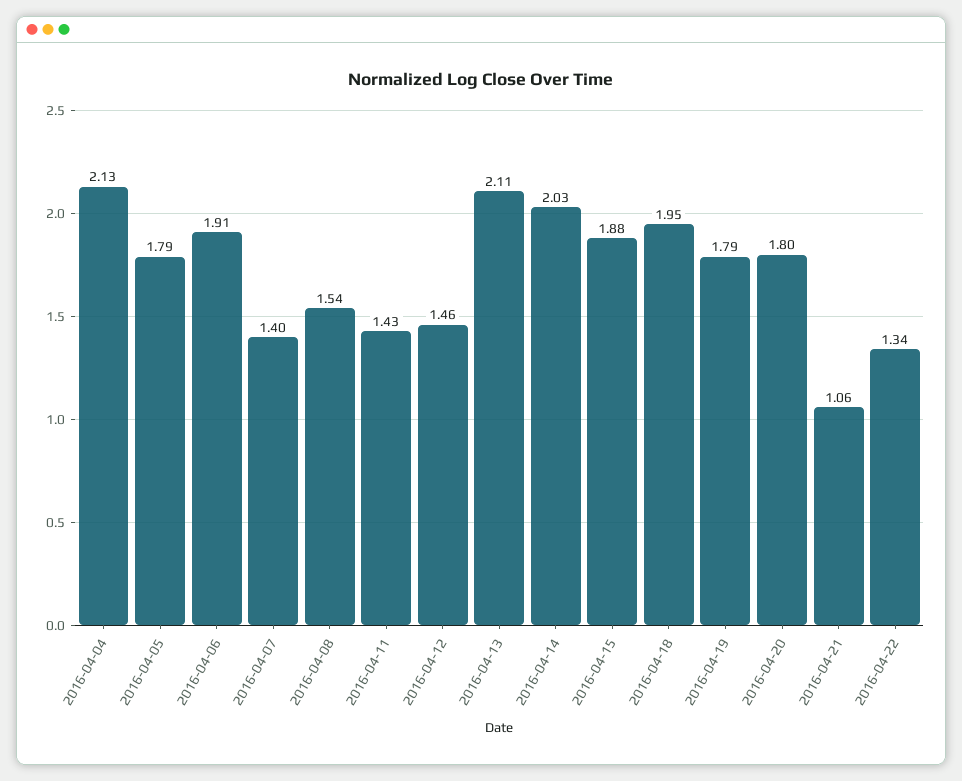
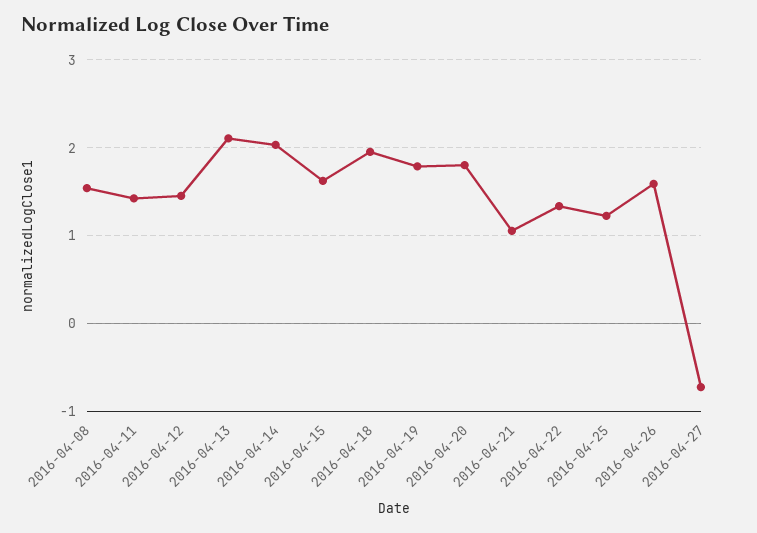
2016-04-04: 2.13 -> none
2016-04-05: 1.79 -> none
2016-04-06: 1.91 -> none
2016-04-07: 1.4 -> none
2016-04-15: 1.88 -> 1.6
2016-04-25: none -> 1.2
2016-04-26: none -> 1.6
2016-04-27: none -> -0.7

